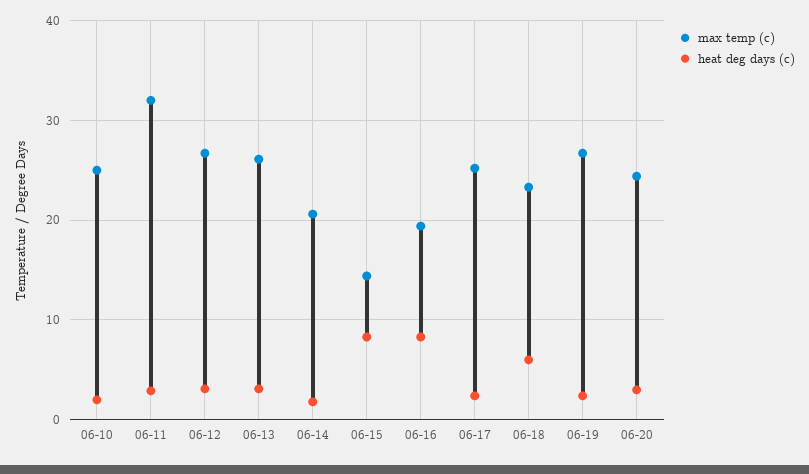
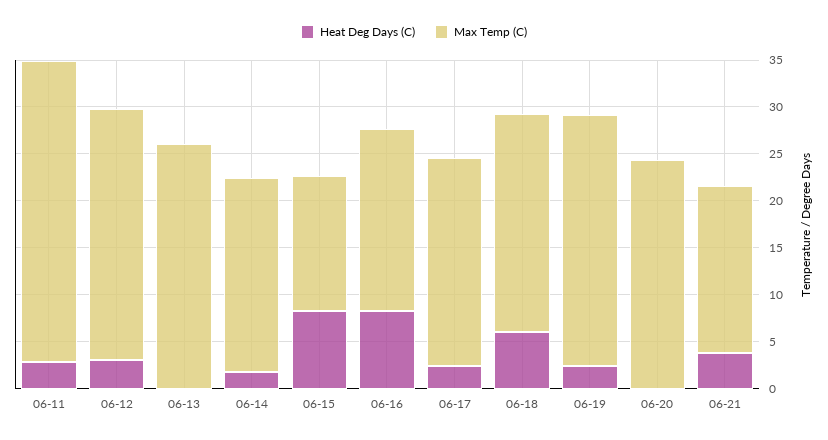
max temp (c), 06-10: 25 -> none
heat deg days (c), 06-10: 2 -> none
heat deg days (c), 06-13: 3 -> 0
max temp (c), 06-17: 25 -> 22
heat deg days (c), 06-20: 3 -> 0
heat deg days (c), 06-21: none -> 4
max temp (c), 06-21: none -> 18

